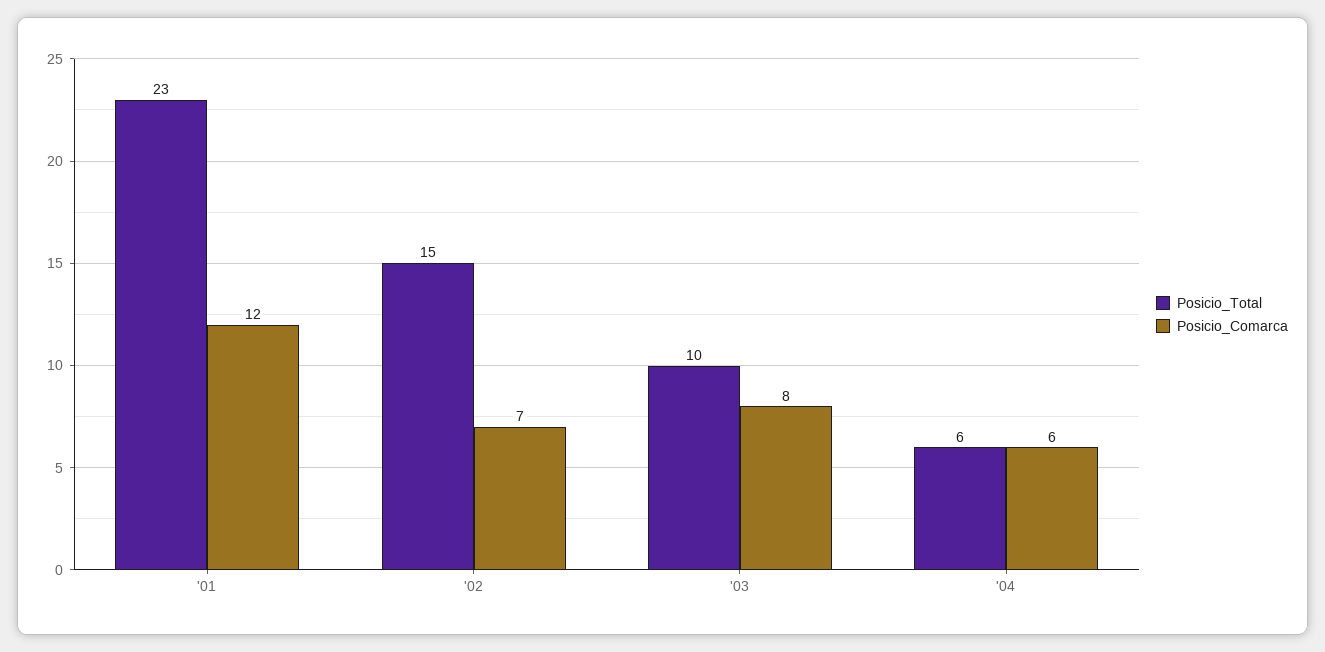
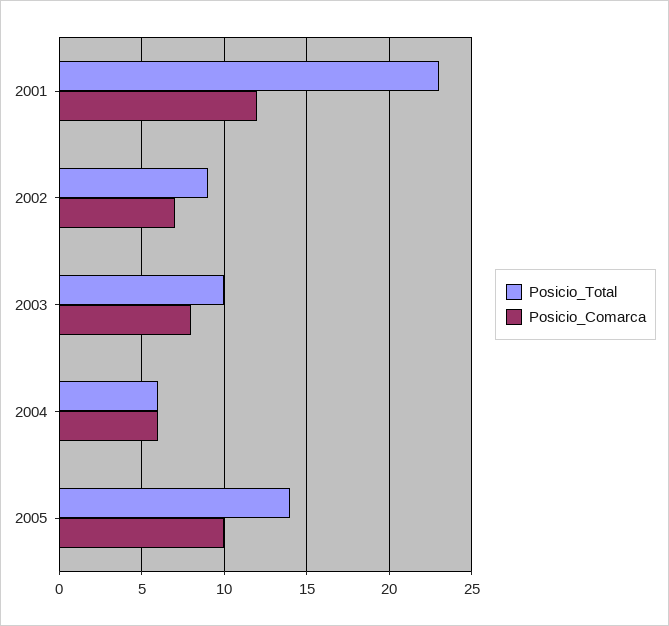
Posicio_Total, '02: 15 -> 9
Posicio_Total, 2005: none -> 14
Posicio_Comarca, 2005: none -> 10

